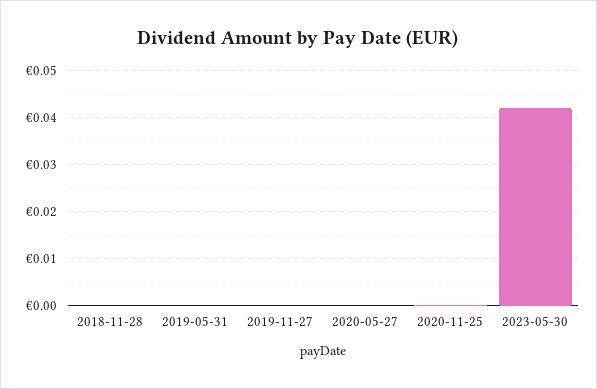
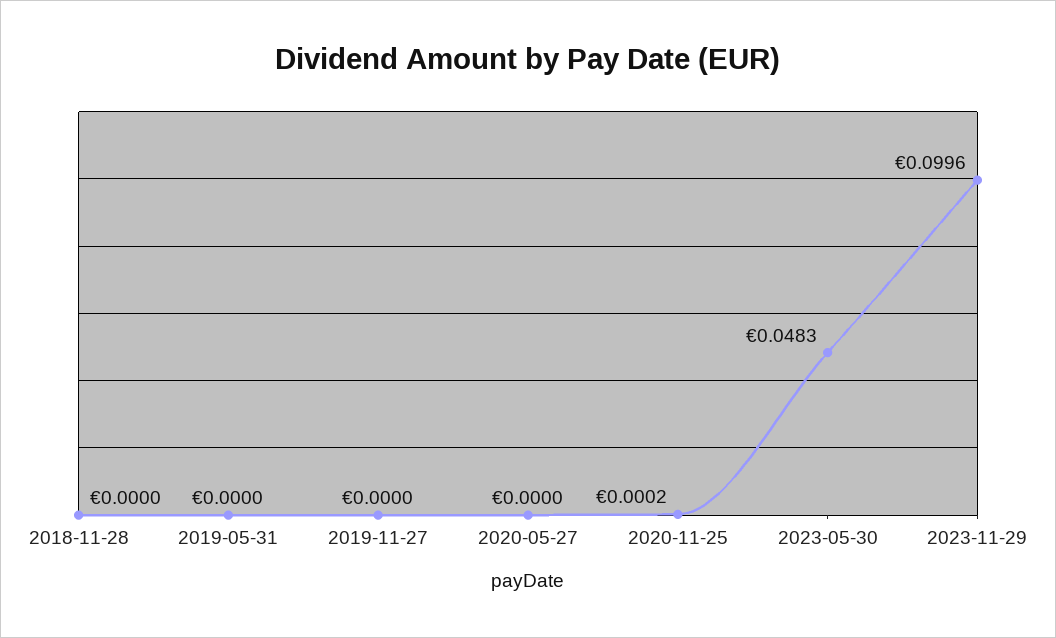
2023-05-30: 0.042 -> 0.0483
2023-11-29: none -> 0.0996

